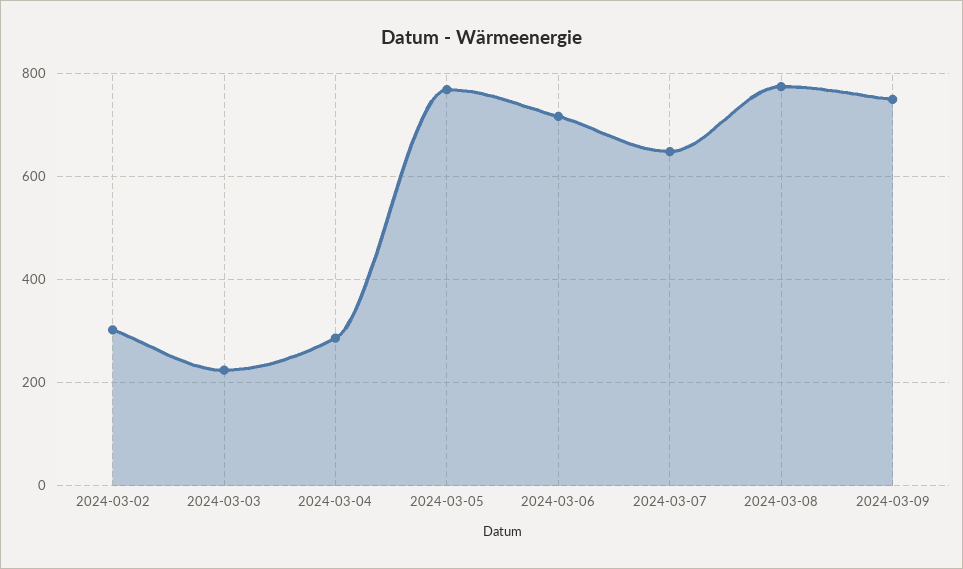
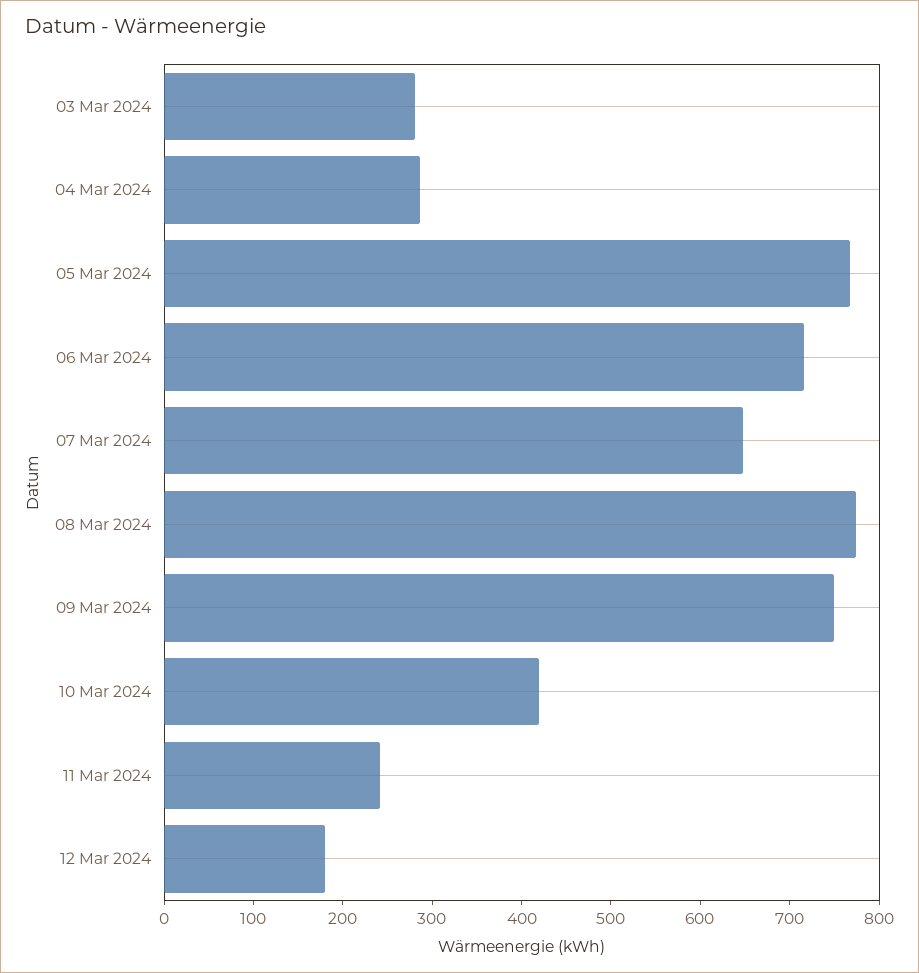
2024-03-02: 300 -> none
2024-03-03: 220 -> 280
10 Mar 2024: none -> 420
11 Mar 2024: none -> 240
12 Mar 2024: none -> 180

